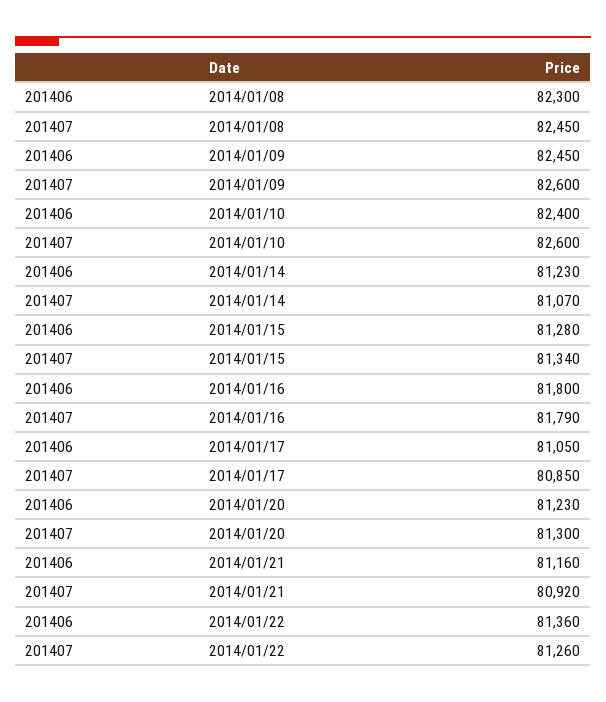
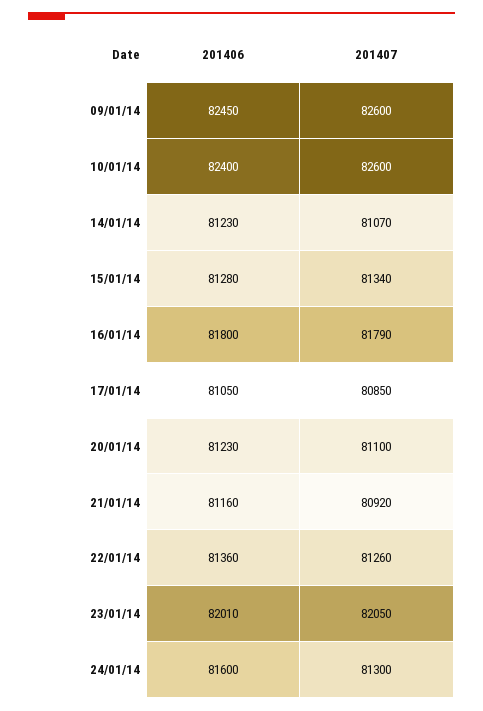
201406, 2014/01/08: 82300 -> none
201407, 2014/01/08: 82450 -> none
201407, 2014/01/20: 81300 -> 81100
201406, 23/01/14: none -> 82010
201407, 23/01/14: none -> 82050
201406, 24/01/14: none -> 81600
201407, 24/01/14: none -> 81300

